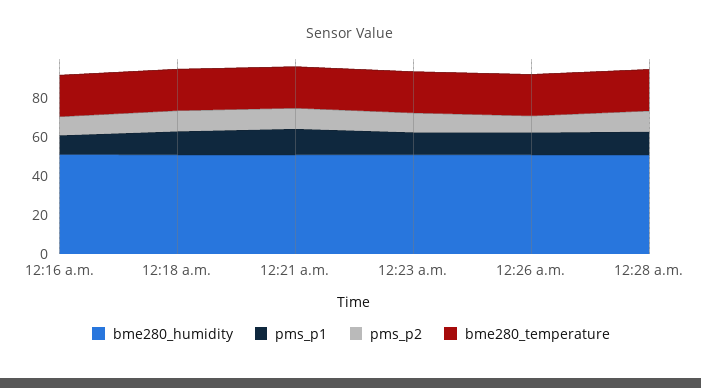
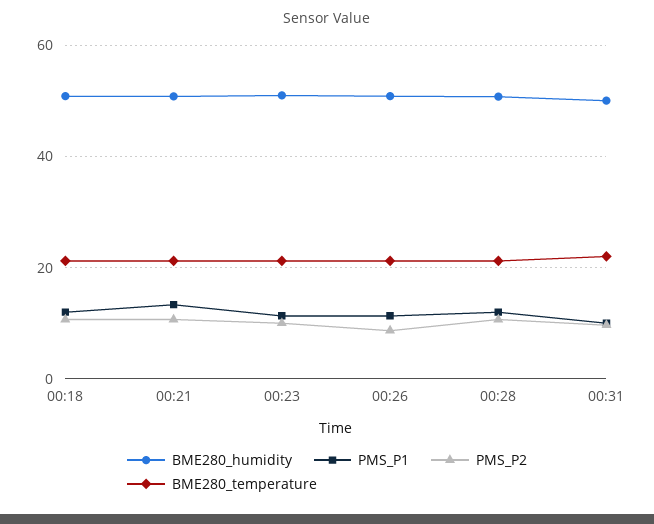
bme280_humidity, 12:16 a.m.: 50 -> none
pms_p1, 12:16 a.m.: 10 -> none
pms_p2, 12:16 a.m.: 10 -> none
bme280_temperature, 12:16 a.m.: 20 -> none
bme280_humidity, 00:31: none -> 50
pms_p1, 00:31: none -> 10
pms_p2, 00:31: none -> 10
bme280_temperature, 00:31: none -> 22

